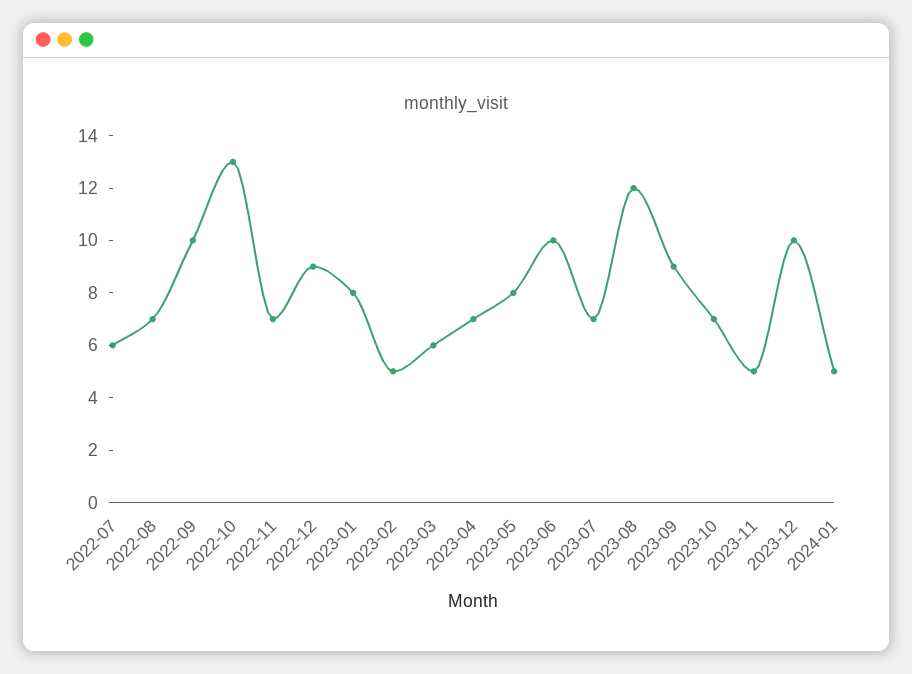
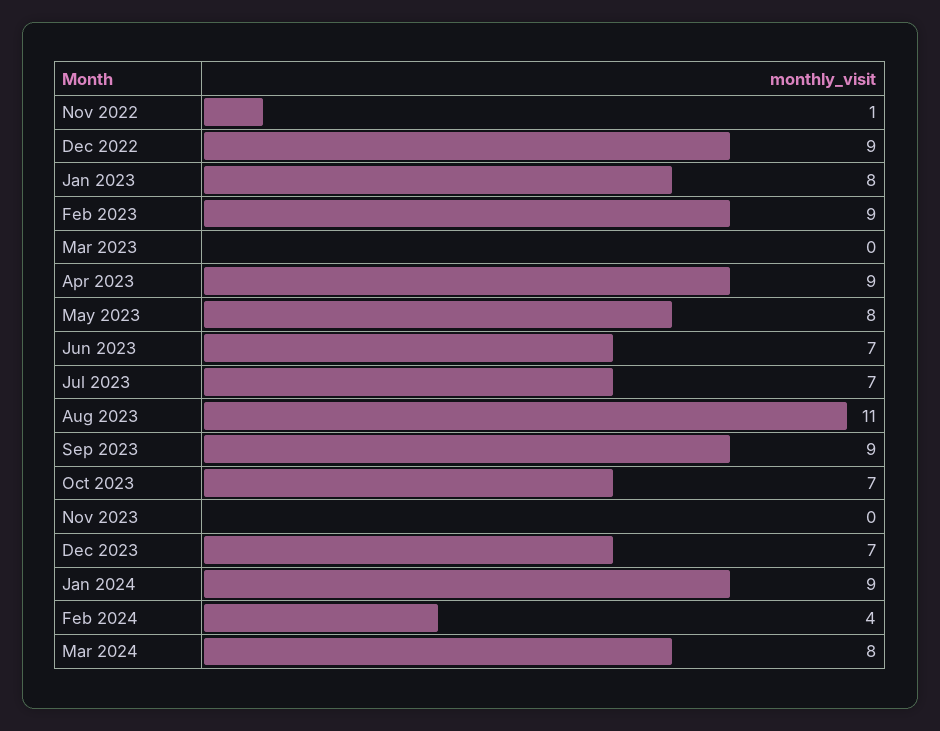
2022-07: 6 -> none
2022-08: 7 -> none
2022-09: 10 -> none
2022-10: 13 -> none
2022-11: 7 -> 1
2023-02: 5 -> 9
2023-03: 6 -> 0
2023-04: 7 -> 9
2023-06: 10 -> 7
2023-08: 12 -> 11
2023-11: 5 -> 0
2023-12: 10 -> 7
2024-01: 5 -> 9
Feb 2024: none -> 4
Mar 2024: none -> 8

